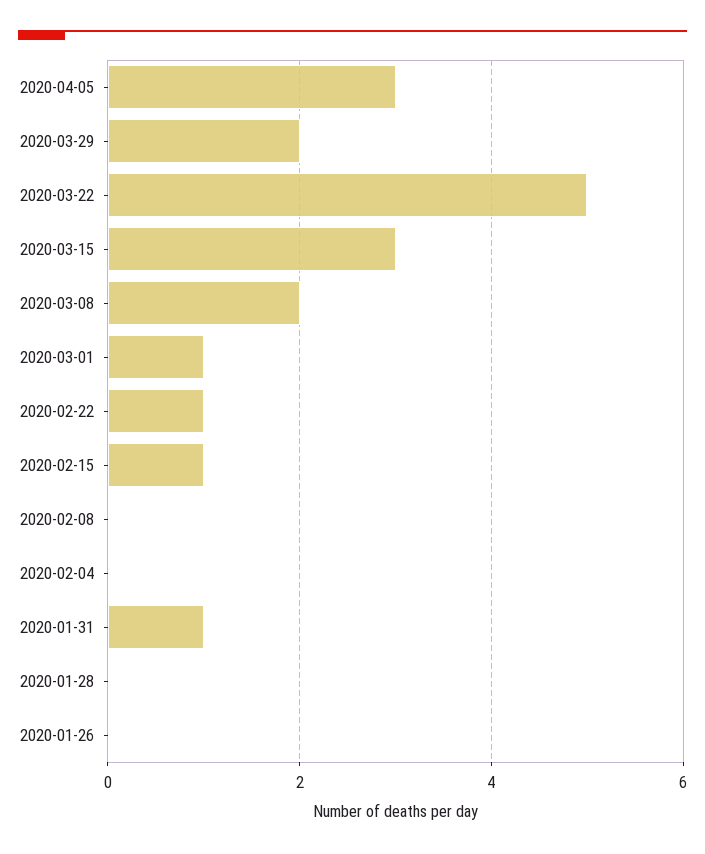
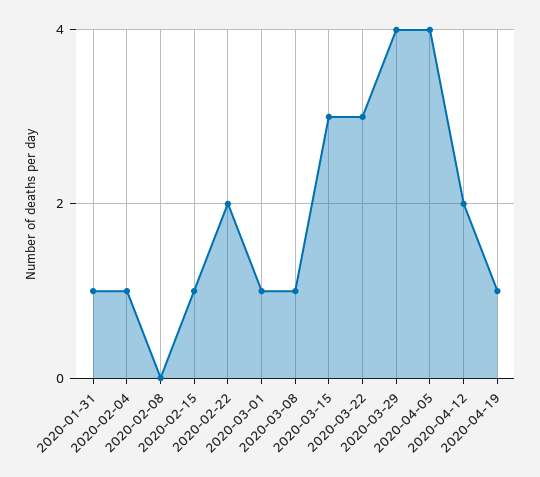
2020-04-05: 3 -> 4
2020-03-29: 2 -> 4
2020-03-22: 5 -> 3
2020-03-08: 2 -> 1
2020-02-22: 1 -> 2
2020-02-04: 0 -> 1
2020-01-28: 0 -> none
2020-01-26: 0 -> none
2020-04-12: none -> 2
2020-04-19: none -> 1

